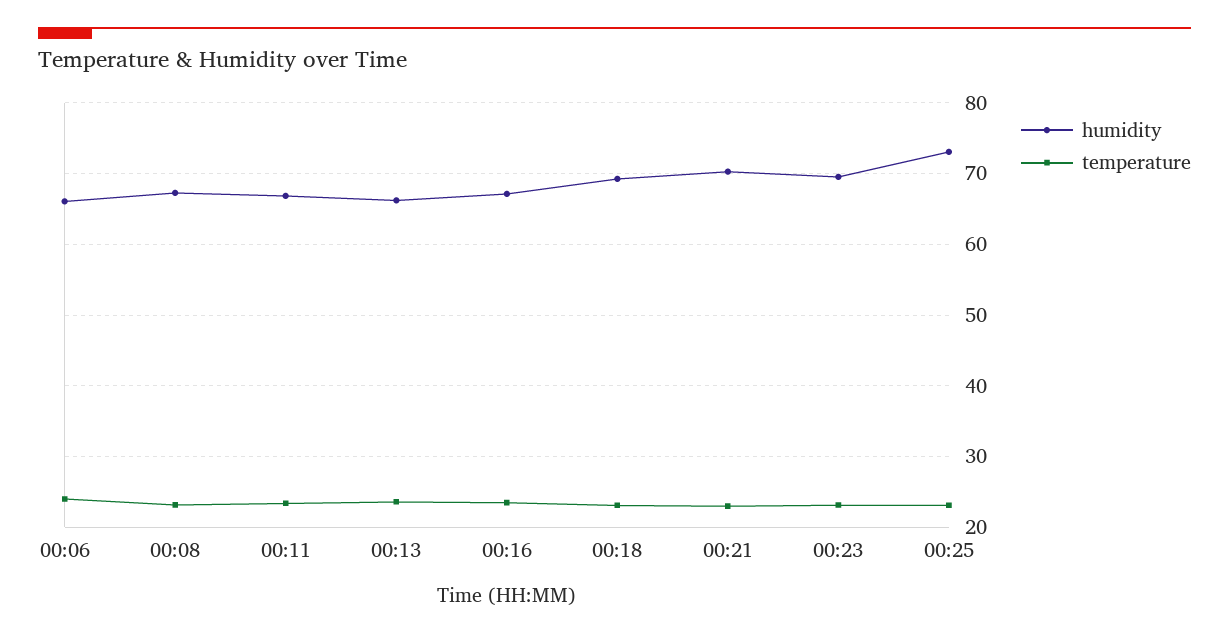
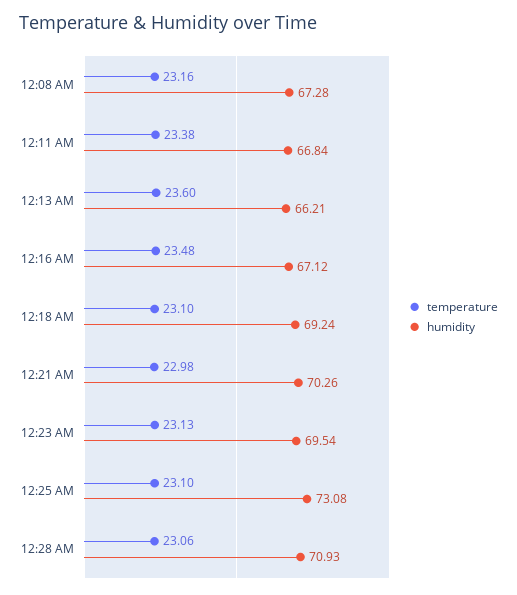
humidity, 00:06: 66 -> none
temperature, 00:06: 24 -> none
temperature, 12:28 AM: none -> 23.06
humidity, 12:28 AM: none -> 70.93

